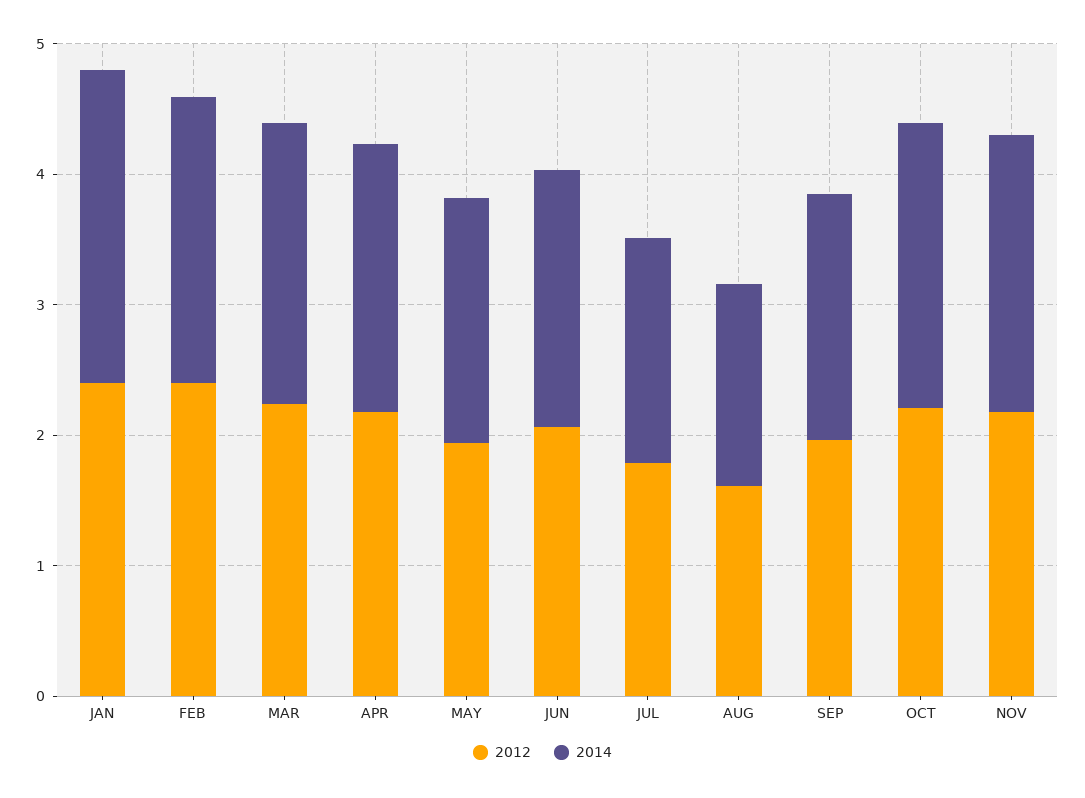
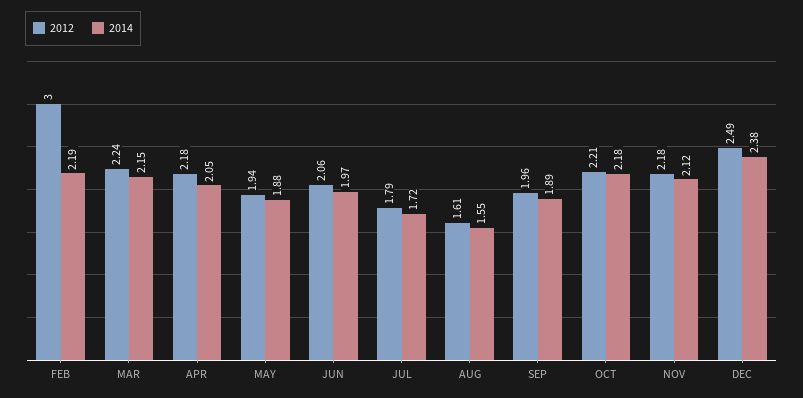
2012, JAN: 2.4 -> none
2014, JAN: 2.4 -> none
2012, FEB: 2.4 -> 3
2012, DEC: none -> 2.49
2014, DEC: none -> 2.38

